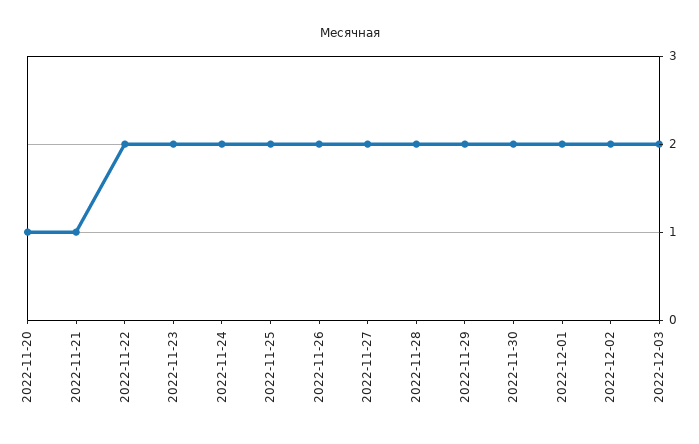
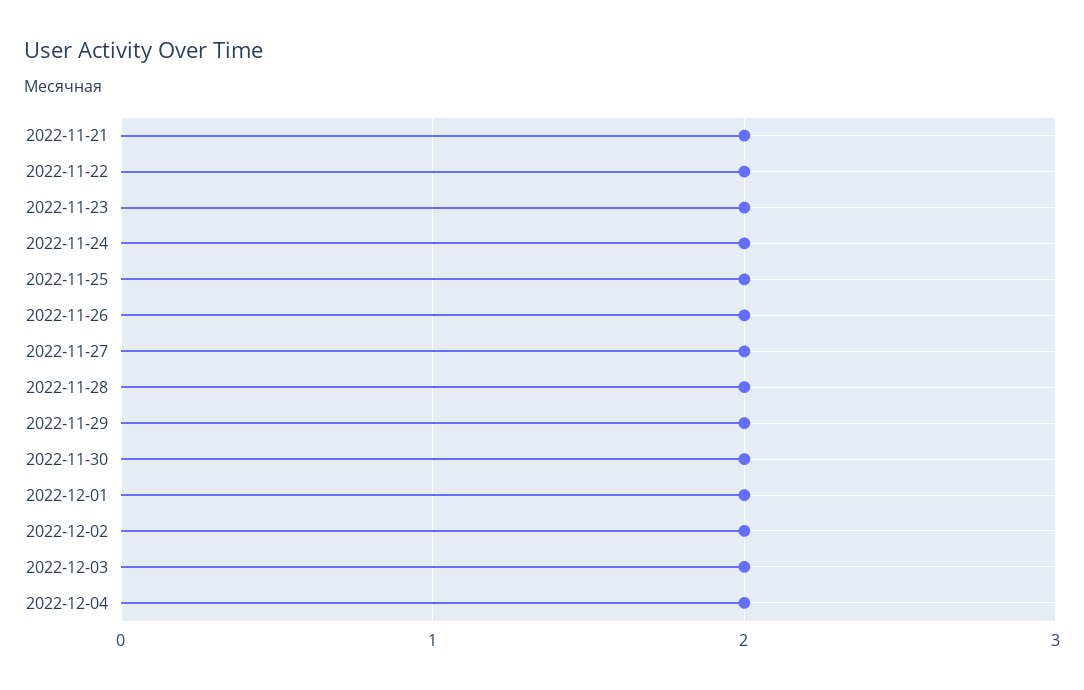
2022-11-20: 1 -> none
2022-11-21: 1 -> 2
2022-12-04: none -> 2

